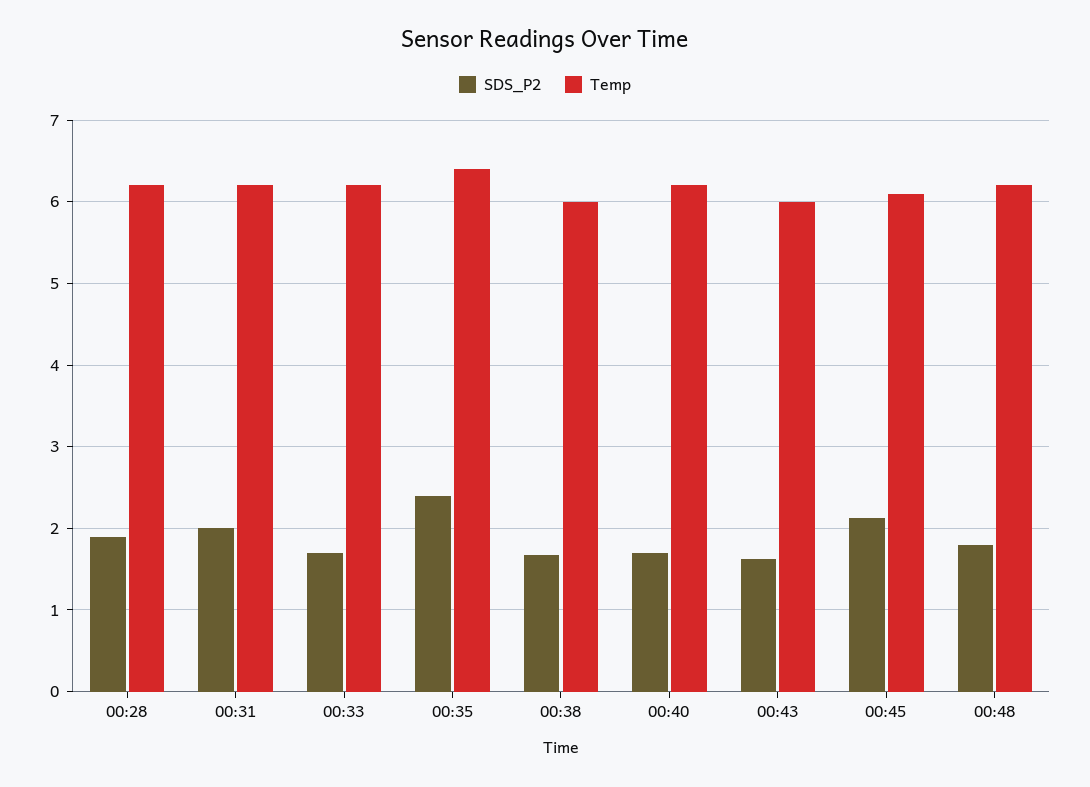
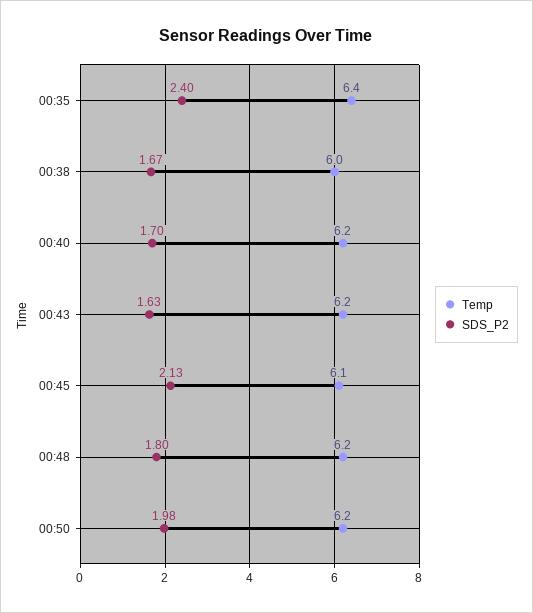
SDS_P2, 00:28: 1.9 -> none
Temp, 00:28: 6.2 -> none
SDS_P2, 00:31: 2 -> none
Temp, 00:31: 6.2 -> none
SDS_P2, 00:33: 1.7 -> none
Temp, 00:33: 6.2 -> none
Temp, 00:43: 6 -> 6.2
Temp, 00:50: none -> 6.2
SDS_P2, 00:50: none -> 1.98

